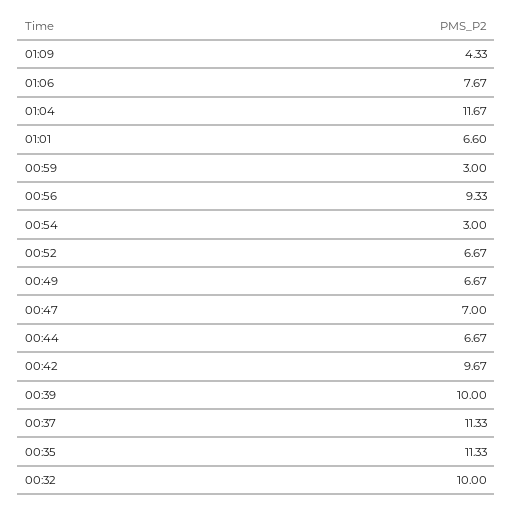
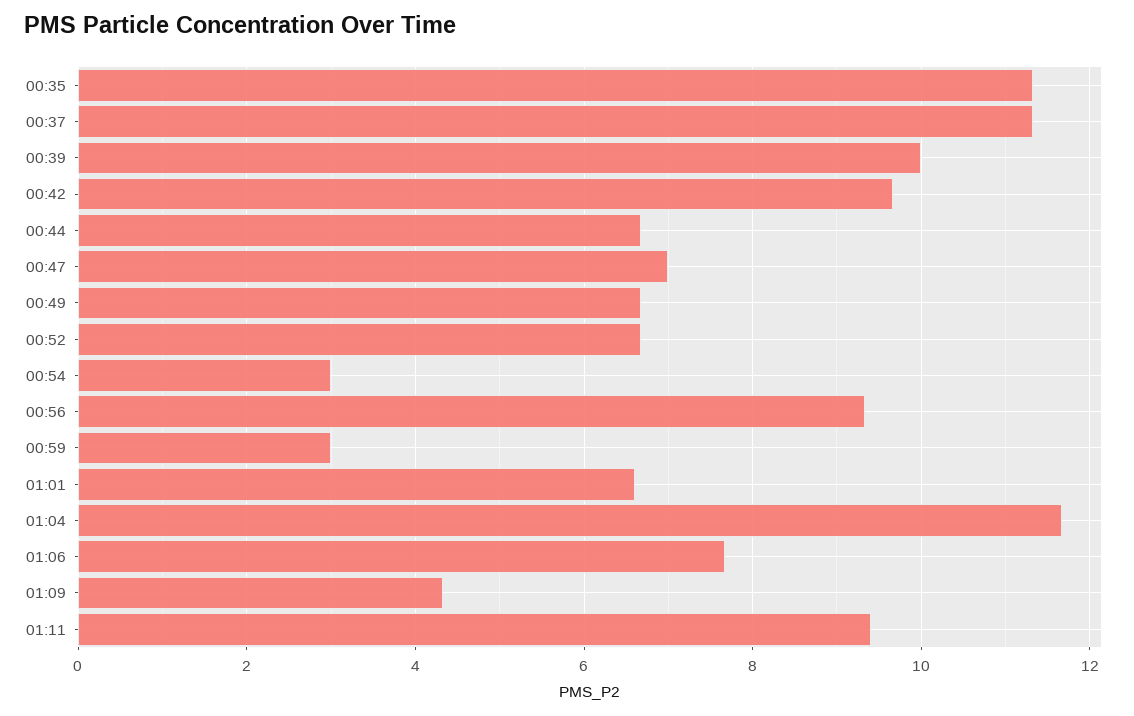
00:32: 10 -> none
01:11: none -> 9.4

